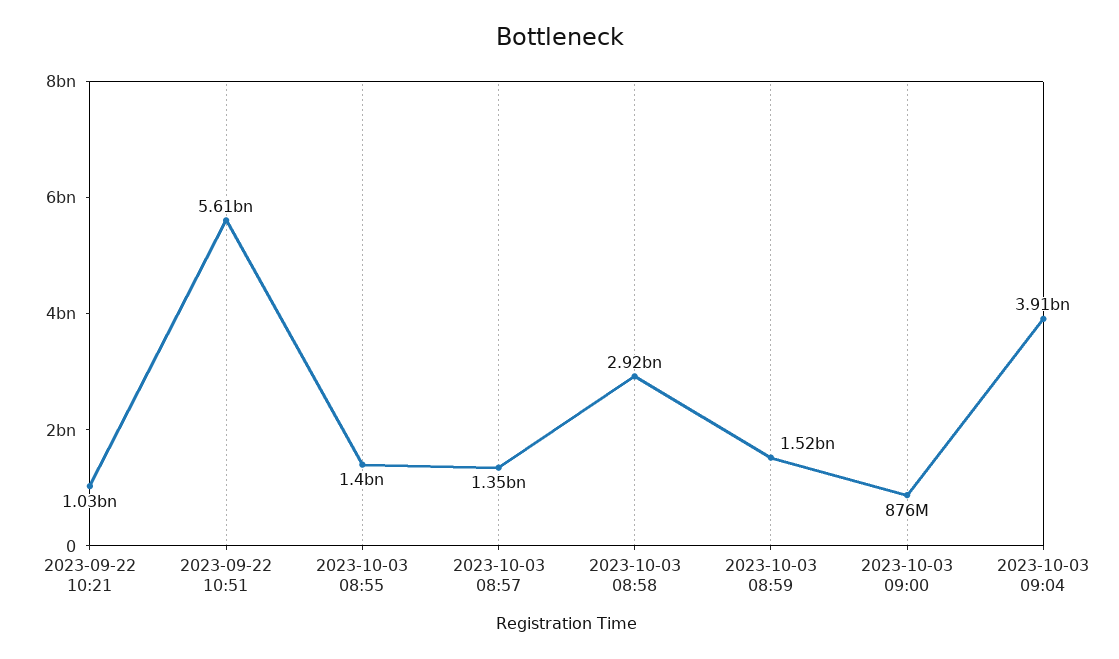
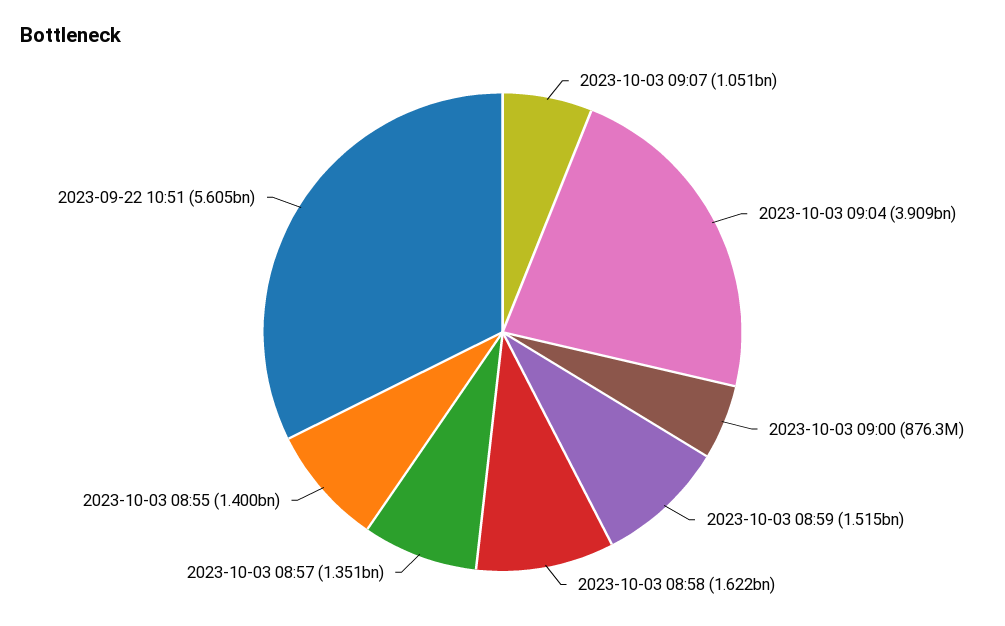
2023-09-22 10:21: 1030000000 -> none
2023-10-03 08:58: 2920000000 -> 1622000000
2023-10-03 09:07: none -> 1051000000

